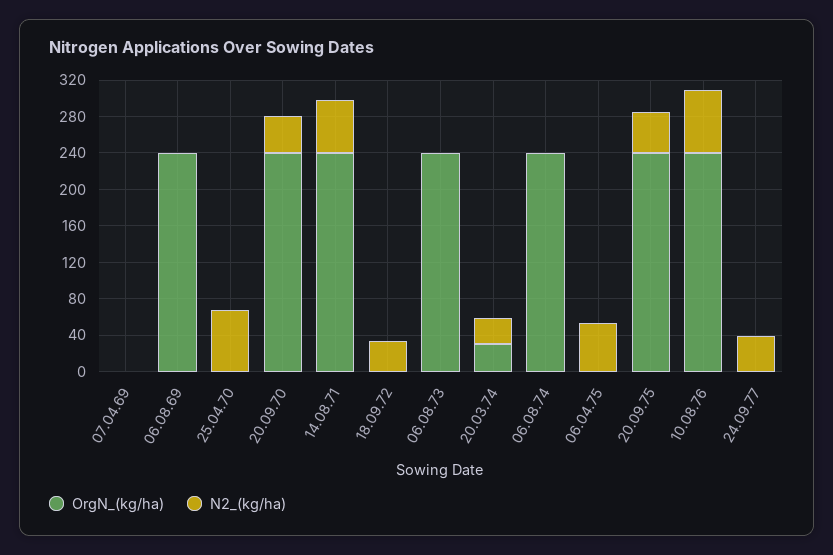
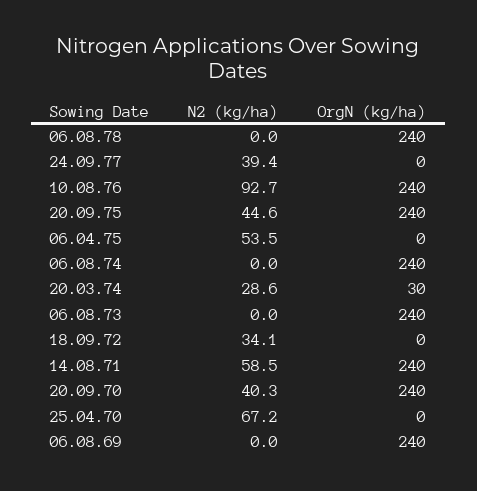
OrgN_(kg/ha), 07.04.69: 0 -> none
N2_(kg/ha), 07.04.69: 0 -> none
N2_(kg/ha), 10.08.76: 70 -> 92.7
N2_(kg/ha), 06.08.78: none -> 0
OrgN_(kg/ha), 06.08.78: none -> 240

